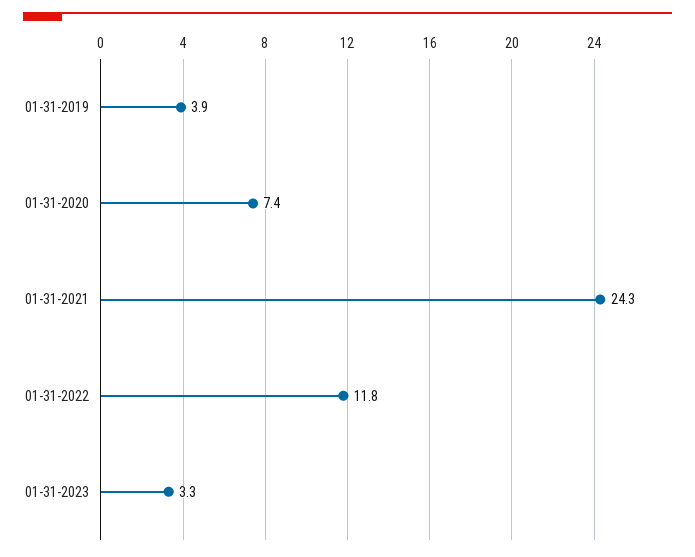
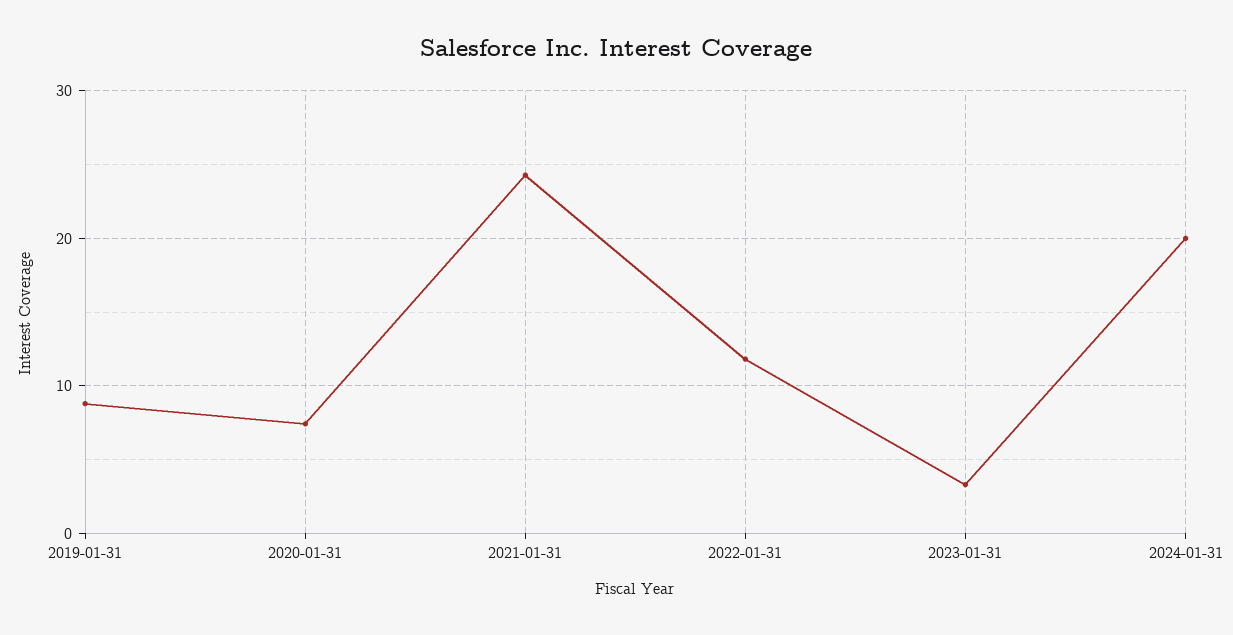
01-31-2019: 3.9 -> 9
2024-01-31: none -> 20

